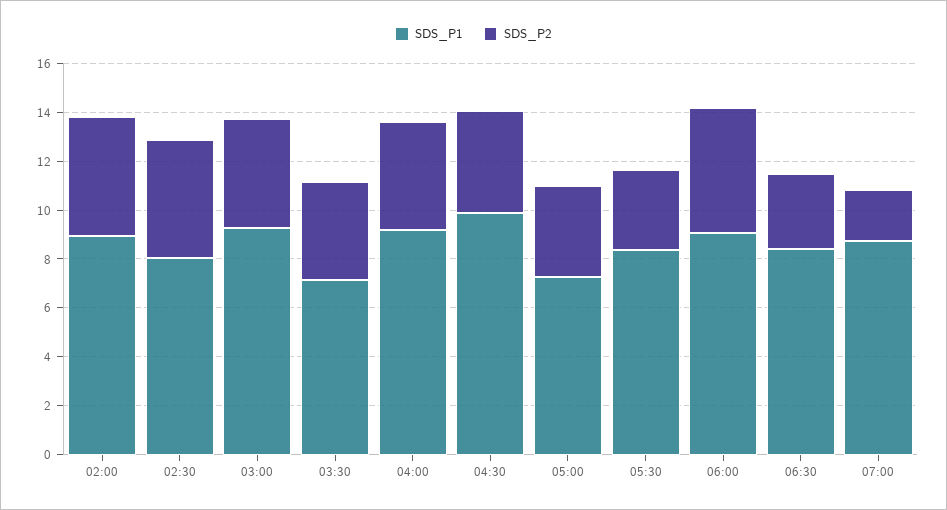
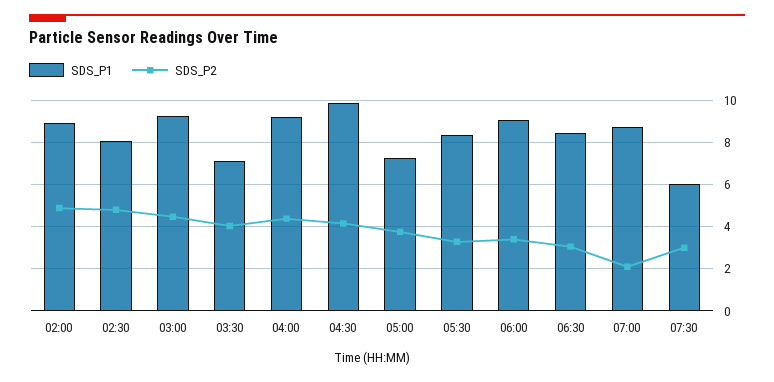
SDS_P2, 06:00: 5 -> 3.5
SDS_P1, 07:30: none -> 6
SDS_P2, 07:30: none -> 3

